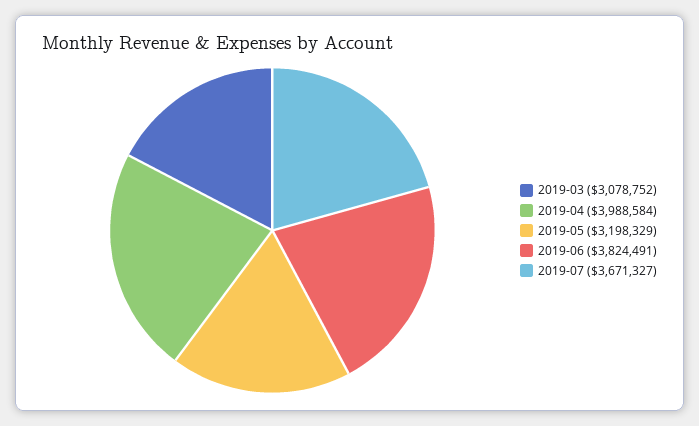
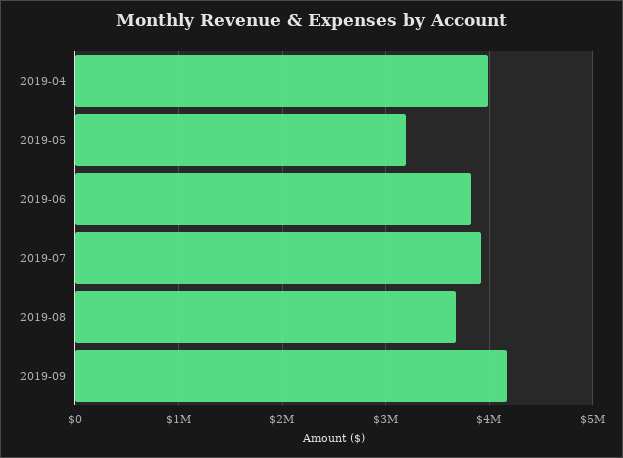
2019-03: 3078752 -> none
2019-07: 3671327 -> 3900000
2019-08: none -> 3700000
2019-09: none -> 4200000

